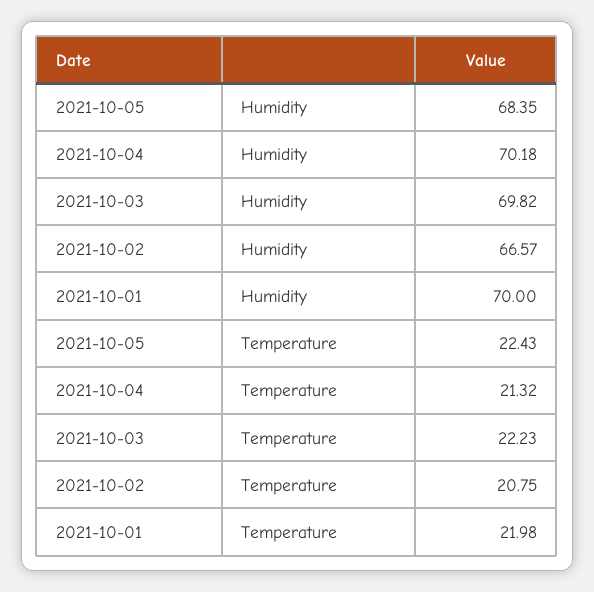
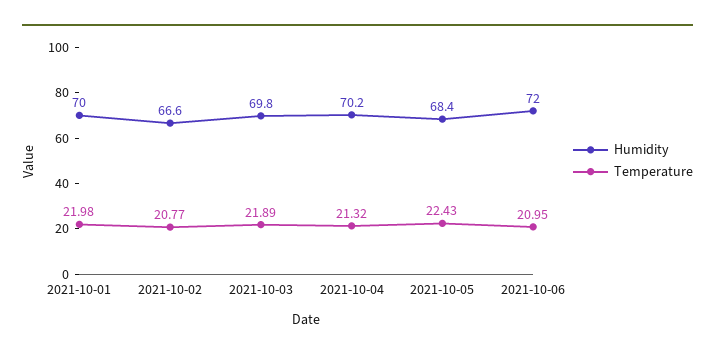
Temperature, 2021-10-03: 22.23 -> 21.89
Temperature, 2021-10-02: 20.75 -> 20.77
Humidity, 2021-10-06: none -> 72
Temperature, 2021-10-06: none -> 20.95

